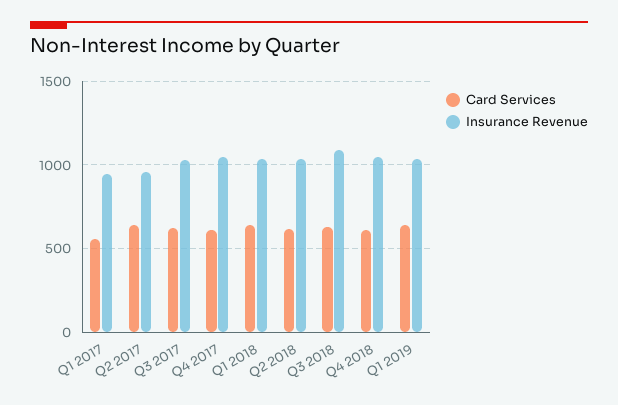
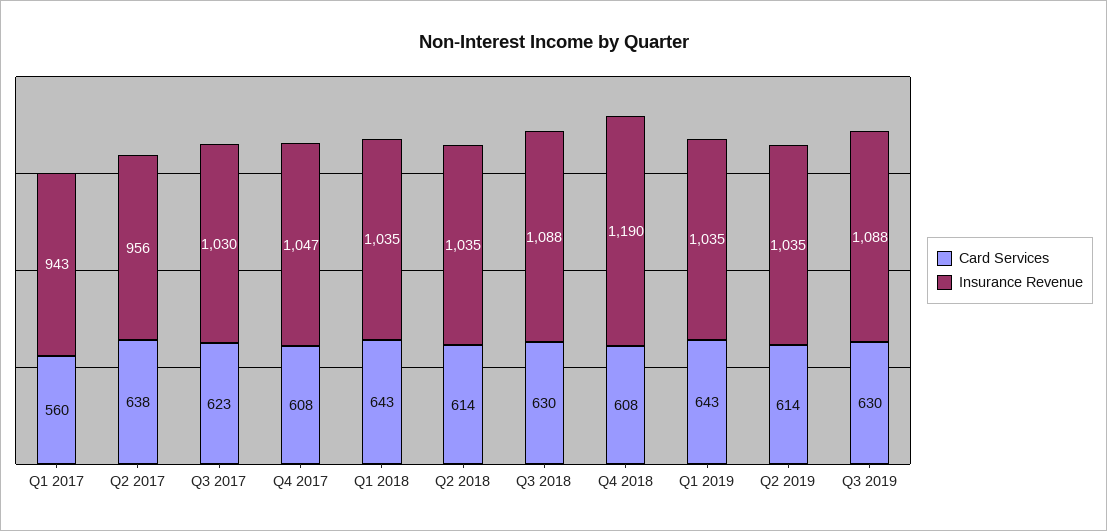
Insurance Revenue, Q4 2018: 1050 -> 1190
Card Services, Q2 2019: none -> 614
Insurance Revenue, Q2 2019: none -> 1035
Card Services, Q3 2019: none -> 630
Insurance Revenue, Q3 2019: none -> 1088

